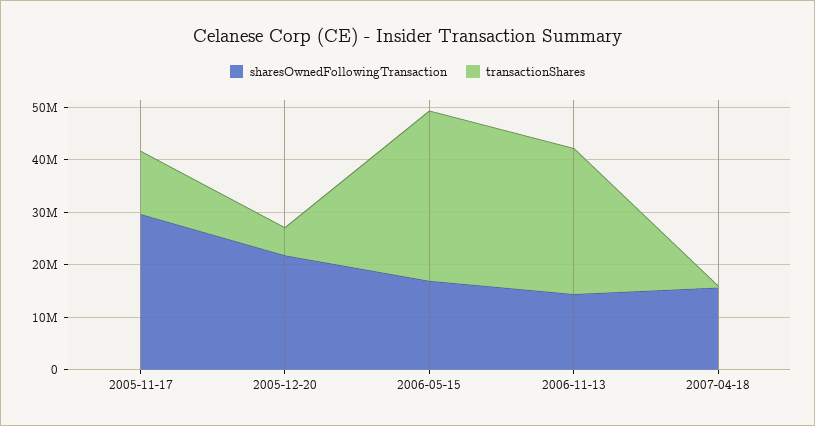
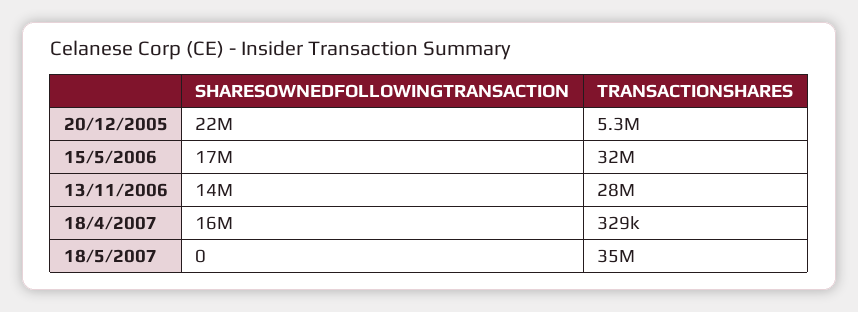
sharesOwnedFollowingTransaction, 2005-11-17: 30000000 -> none
transactionShares, 2005-11-17: 12000000 -> none
sharesOwnedFollowingTransaction, 18/5/2007: none -> 0
transactionShares, 18/5/2007: none -> 35000000

